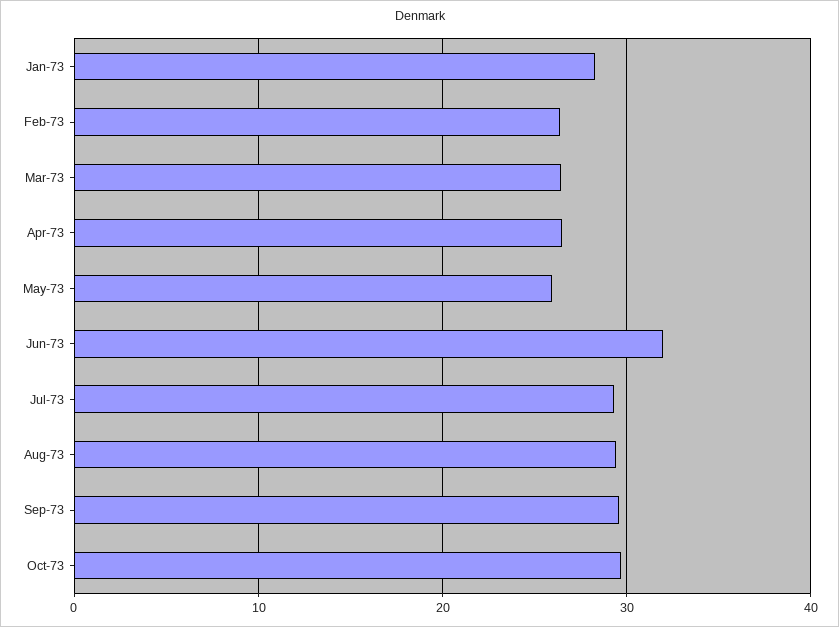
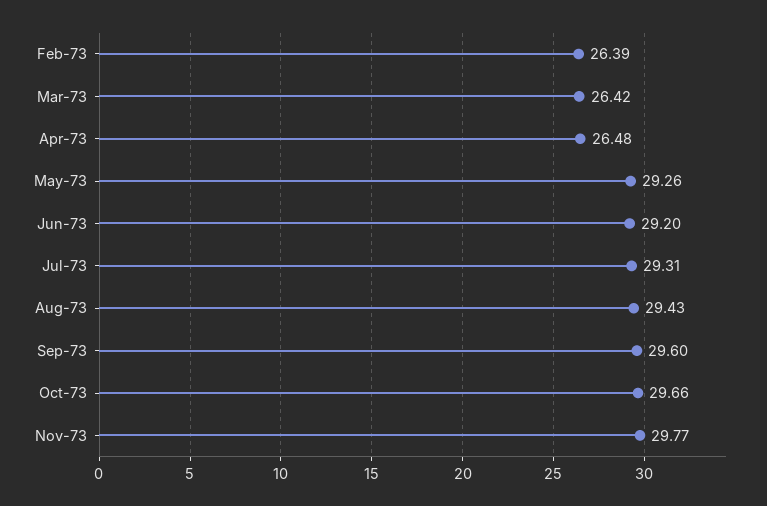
Jan-73: 28 -> none
May-73: 26 -> 29.26
Jun-73: 32 -> 29.2
Nov-73: none -> 29.77

